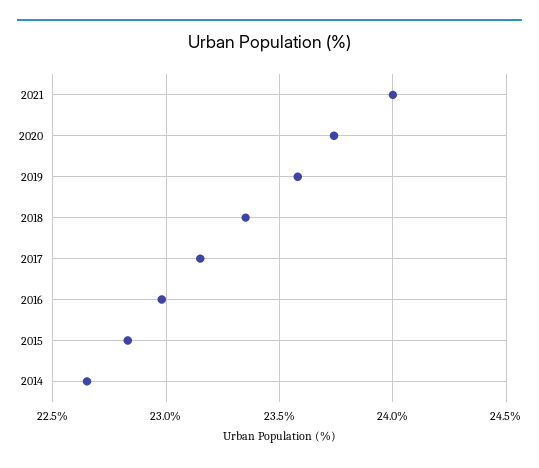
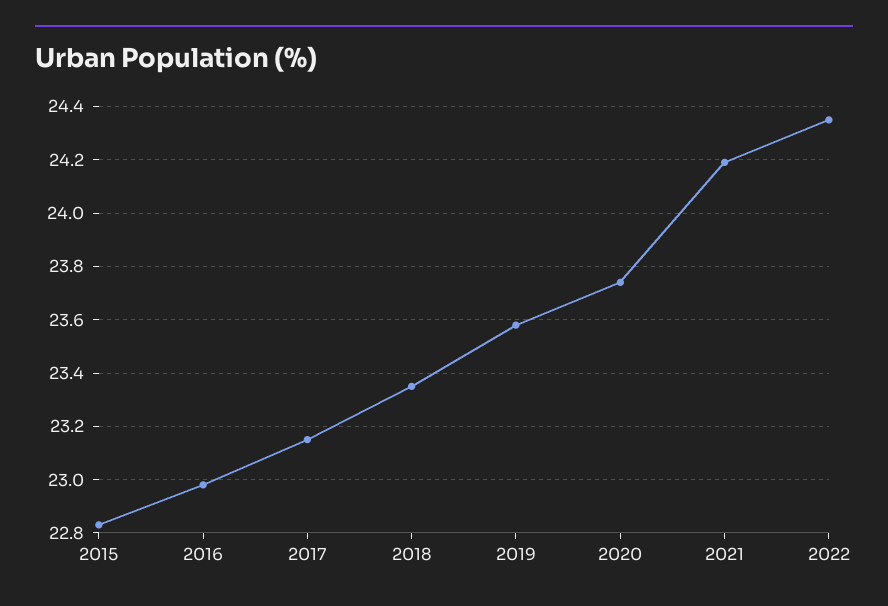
2021: 24 -> 24.2
2014: 22.65 -> none
2022: none -> 24.35

